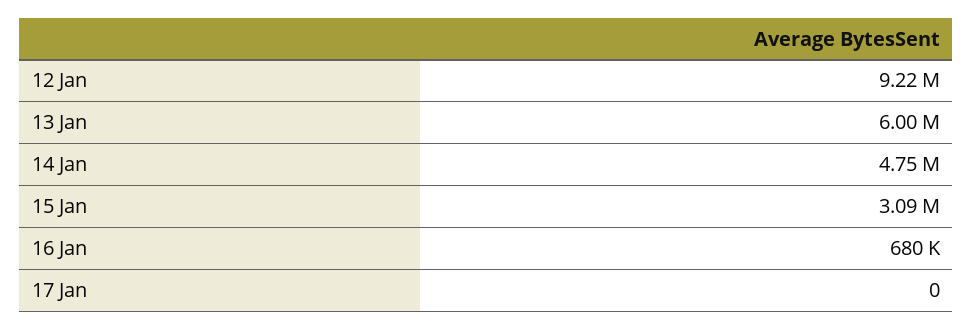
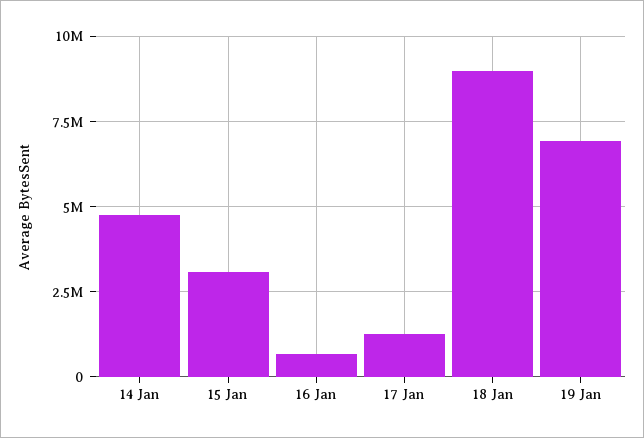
12 Jan: 9220000 -> none
13 Jan: 6000000 -> none
17 Jan: 0 -> 1250000
18 Jan: none -> 9000000
19 Jan: none -> 7000000

